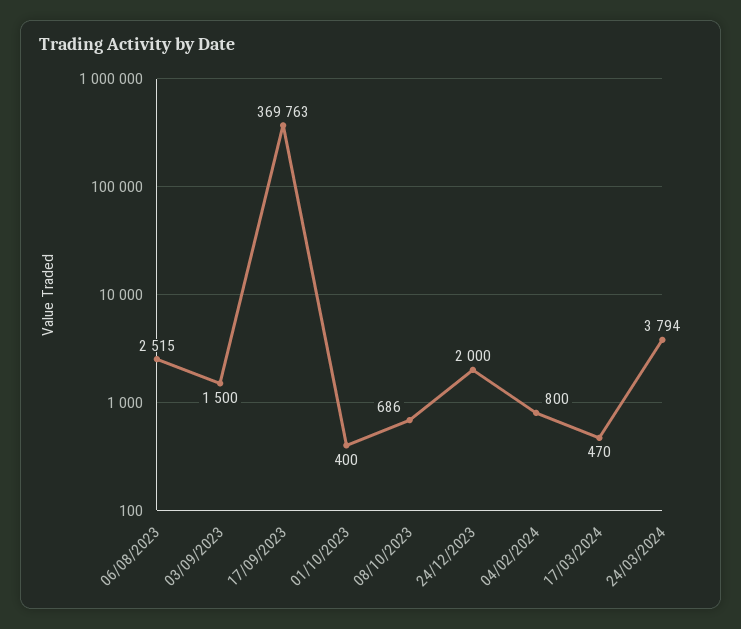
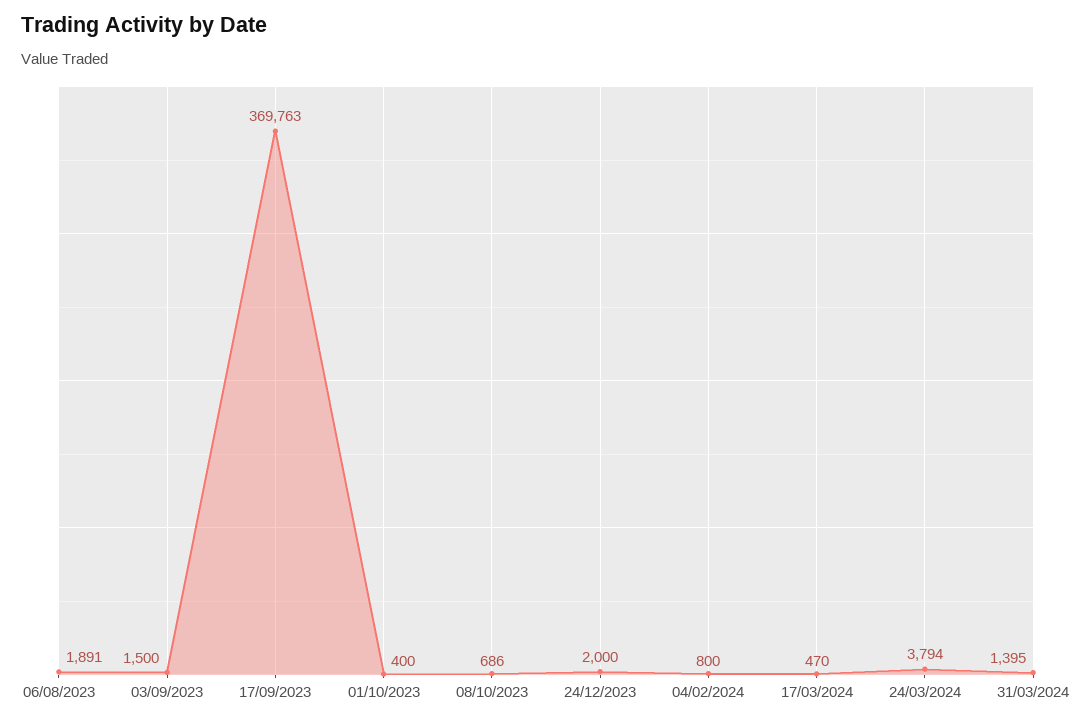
06/08/2023: 2515 -> 1891
31/03/2024: none -> 1395

